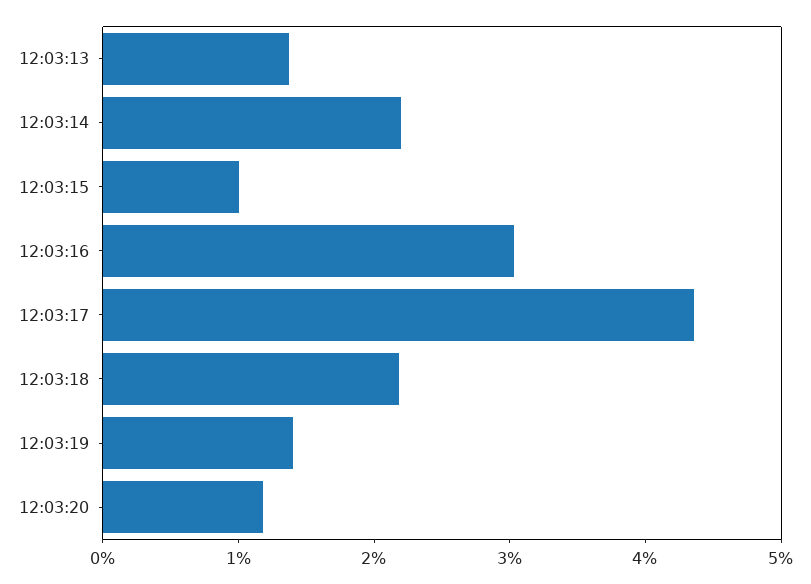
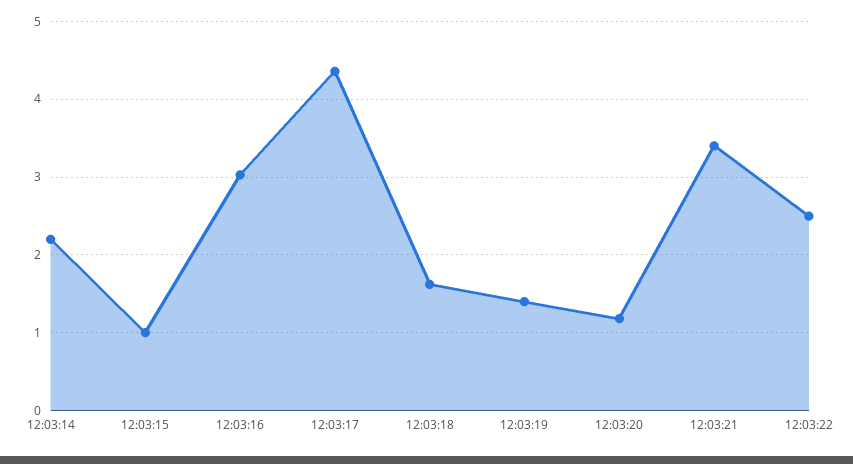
12:03:13: 1.4 -> none
12:03:18: 2.2 -> 1.6
12:03:21: none -> 3.4
12:03:22: none -> 2.5

